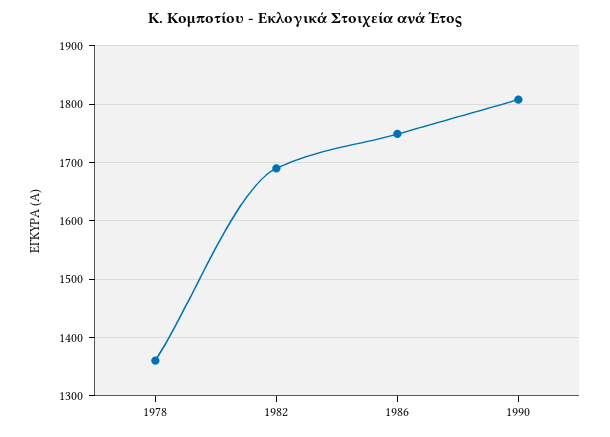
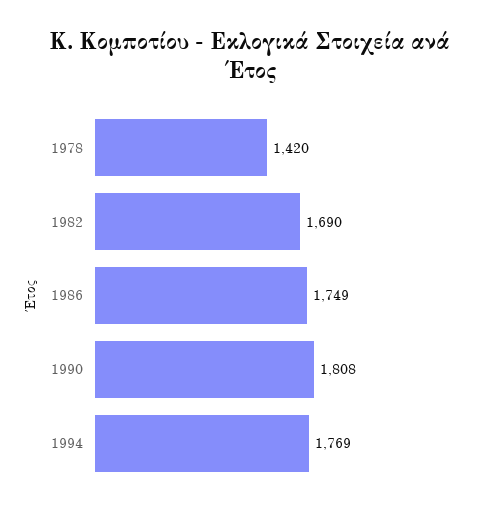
1978: 1360 -> 1420
1994: none -> 1769

